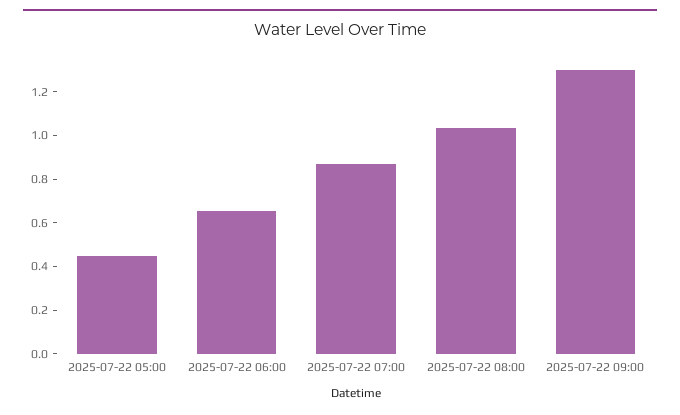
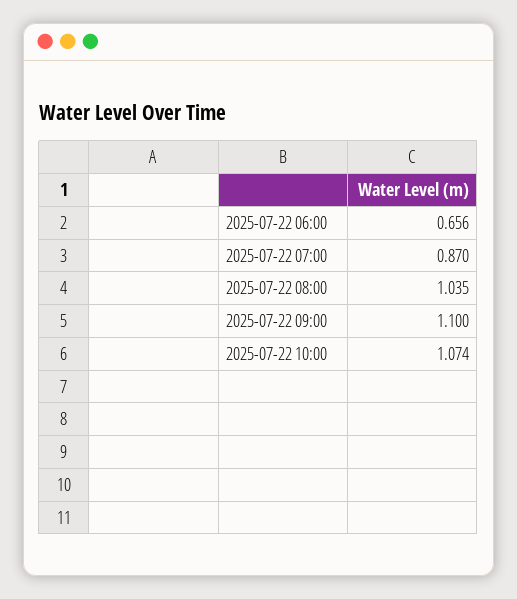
2025-07-22 05:00: 0.45 -> none
2025-07-22 09:00: 1.3 -> 1.1
2025-07-22 10:00: none -> 1.074

